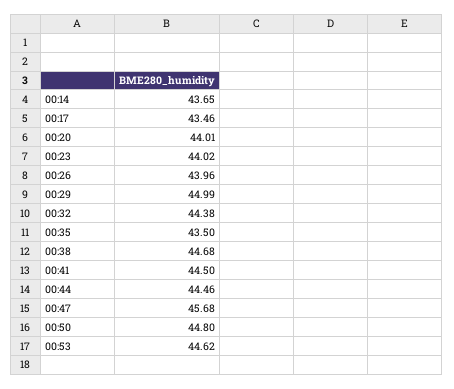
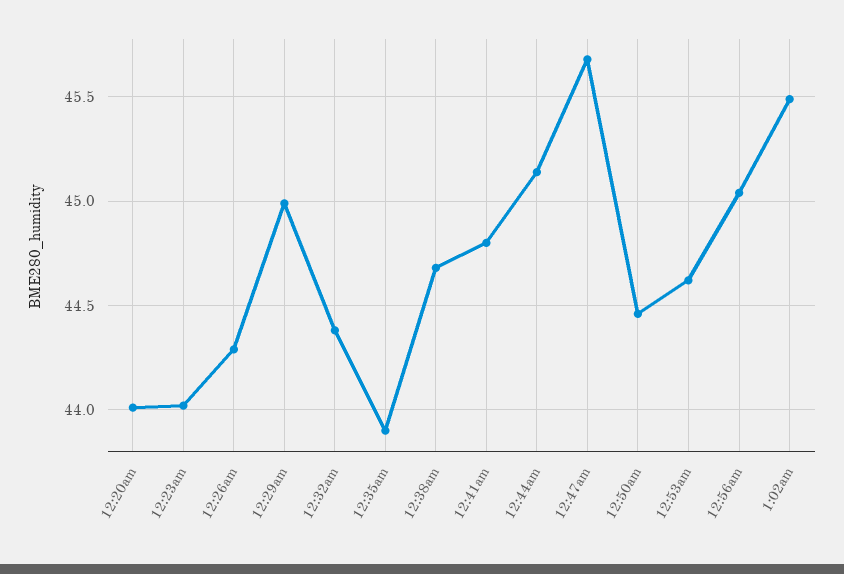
00:14: 43.65 -> none
00:17: 43.46 -> none
00:26: 43.96 -> 44.3
00:35: 43.5 -> 43.9
00:41: 44.5 -> 44.8
00:44: 44.46 -> 45.15
00:50: 44.8 -> 44.45
12:56am: none -> 45.05
1:02am: none -> 45.5

